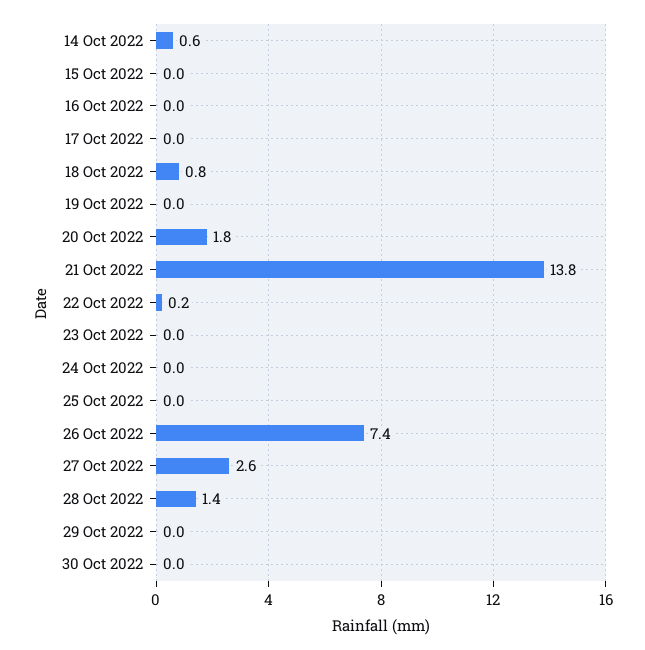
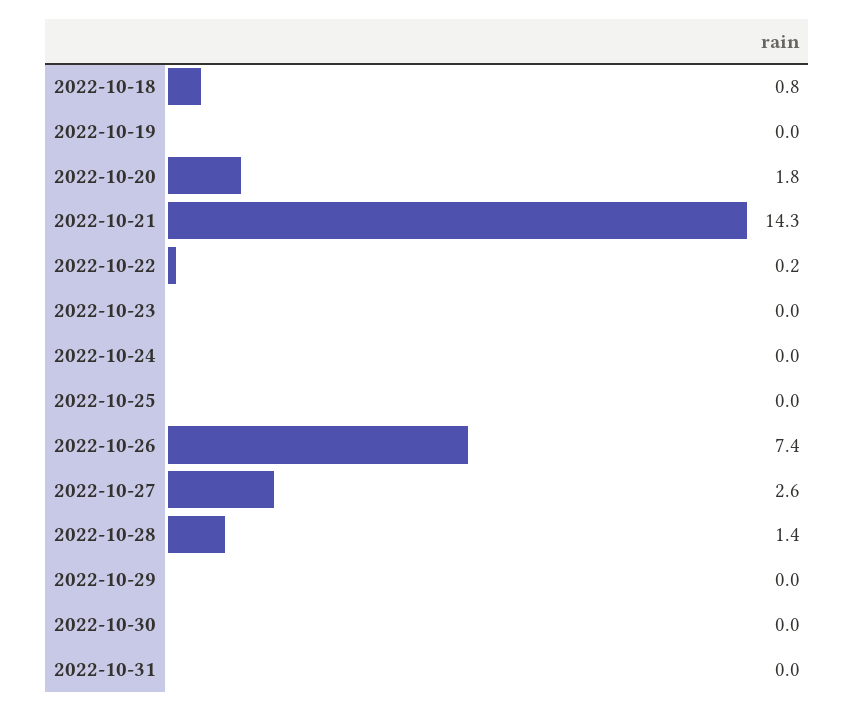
14 Oct 2022: 0.6 -> none
15 Oct 2022: 0 -> none
16 Oct 2022: 0 -> none
17 Oct 2022: 0 -> none
21 Oct 2022: 13.8 -> 14.3
2022-10-31: none -> 0

